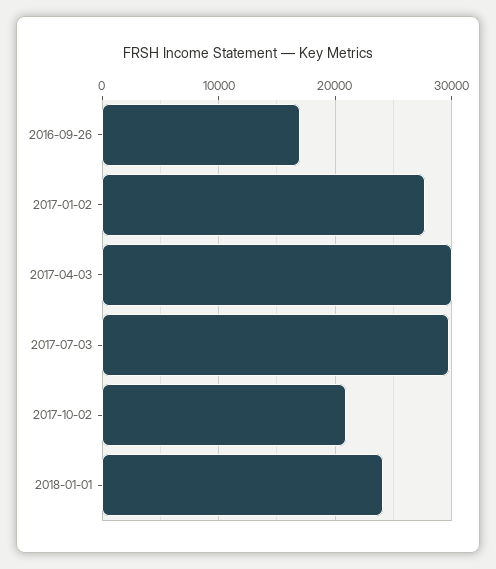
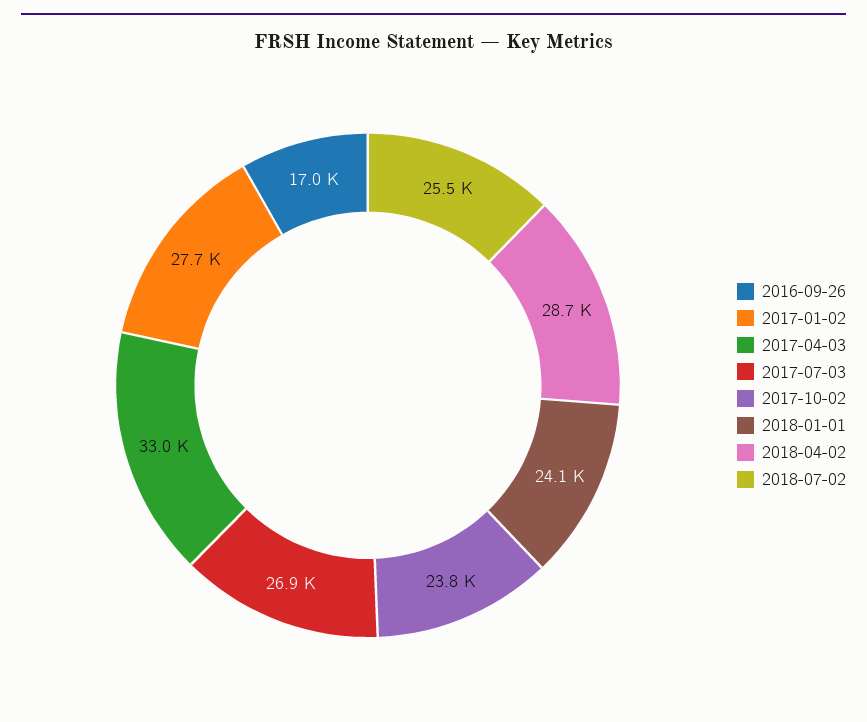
2017-04-03: 30000 -> 33000
2017-07-03: 30000 -> 26900
2017-10-02: 21000 -> 23800
2018-04-02: none -> 28700
2018-07-02: none -> 25500

